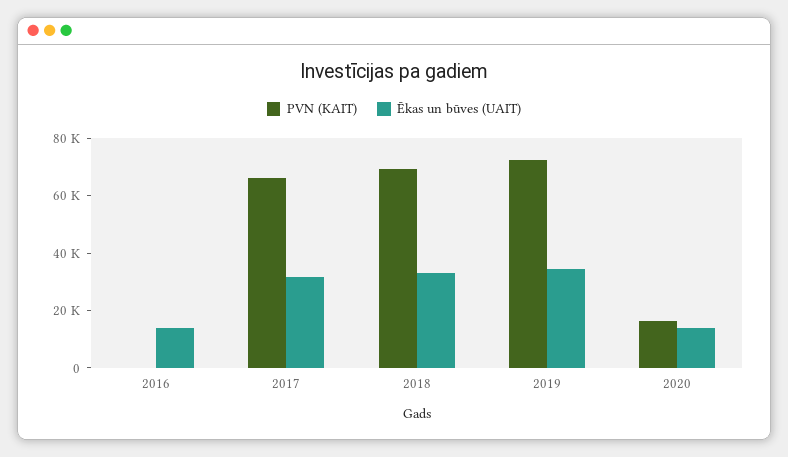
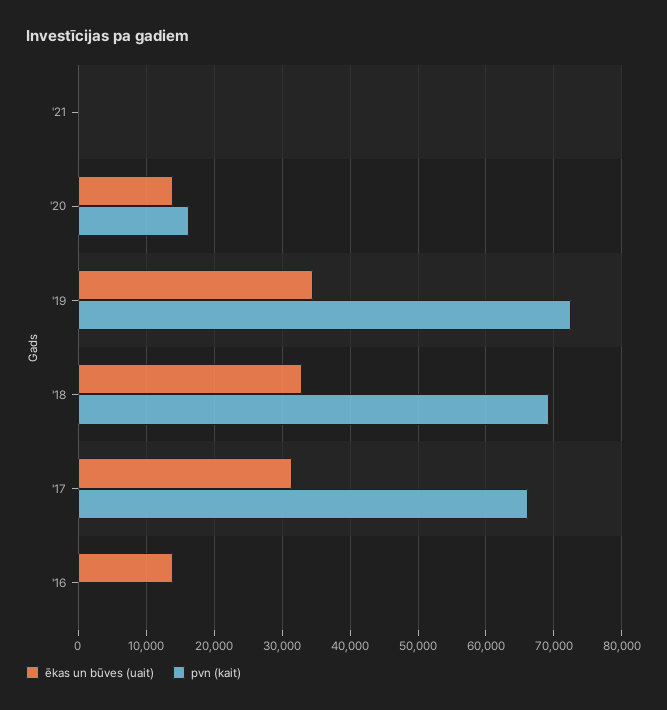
Ēkas un būves (UAIT), '21: none -> 0
PVN (KAIT), '21: none -> 0

